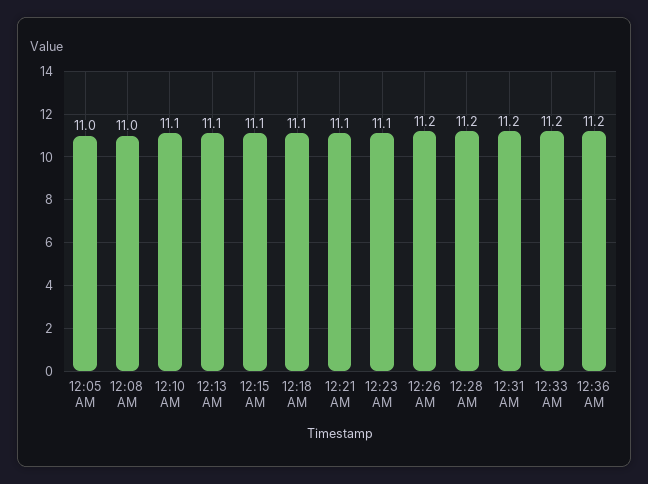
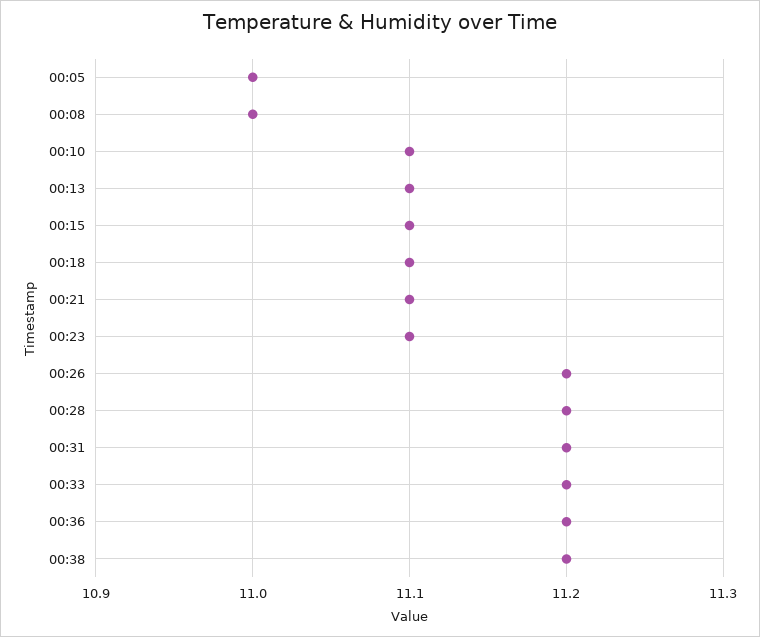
00:38: none -> 11.2

